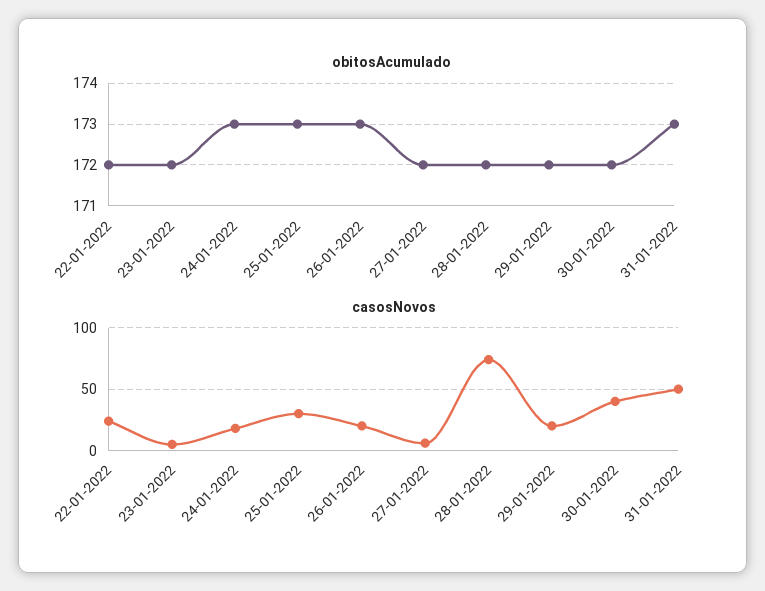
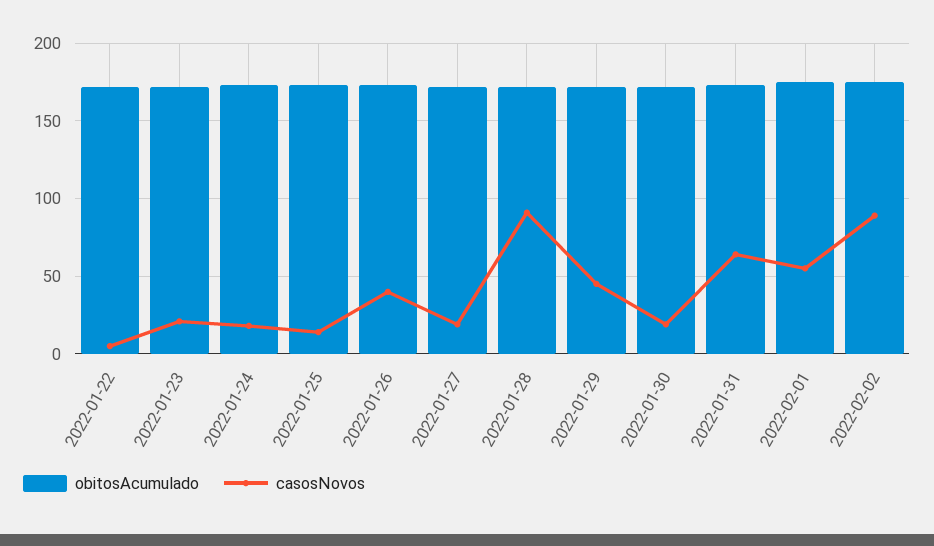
casosNovos, 22-01-2022: 25 -> 5
casosNovos, 23-01-2022: 5 -> 20
casosNovos, 25-01-2022: 30 -> 15
casosNovos, 26-01-2022: 20 -> 40
casosNovos, 27-01-2022: 5 -> 20
casosNovos, 28-01-2022: 75 -> 90
casosNovos, 29-01-2022: 20 -> 45
casosNovos, 30-01-2022: 40 -> 20
casosNovos, 31-01-2022: 50 -> 65
obitosAcumulado, 2022-02-01: none -> 175
casosNovos, 2022-02-01: none -> 55
obitosAcumulado, 2022-02-02: none -> 175
casosNovos, 2022-02-02: none -> 90

